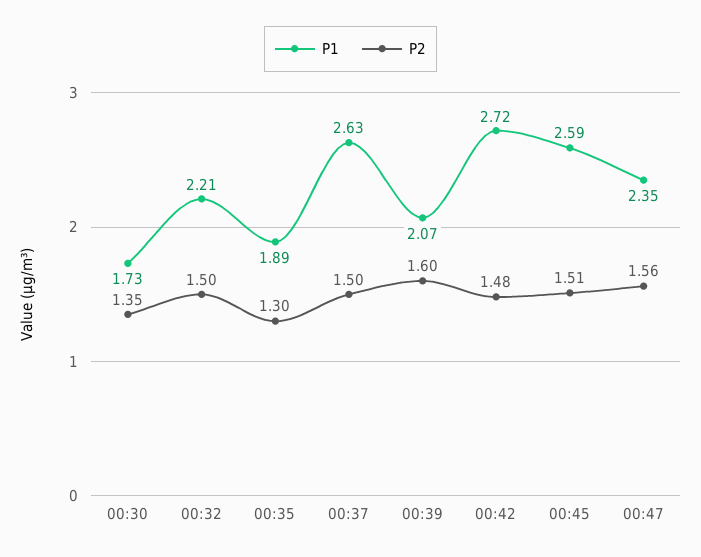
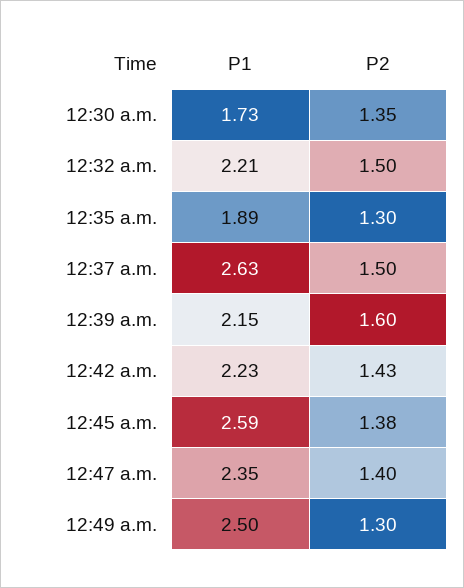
P1, 00:39: 2.07 -> 2.15
P1, 00:42: 2.72 -> 2.23
P2, 00:42: 1.48 -> 1.43
P2, 00:45: 1.51 -> 1.38
P2, 00:47: 1.56 -> 1.4
P1, 12:49 a.m.: none -> 2.5
P2, 12:49 a.m.: none -> 1.3

